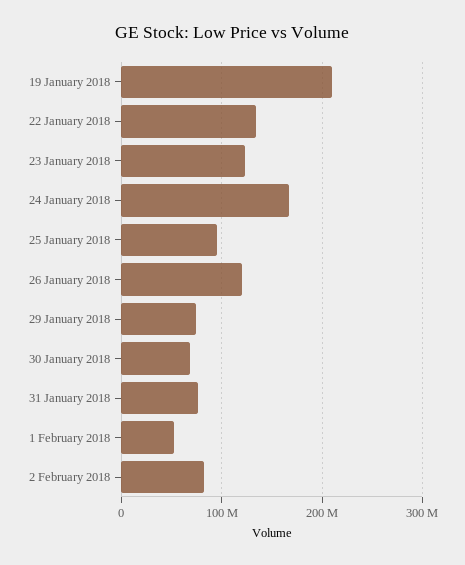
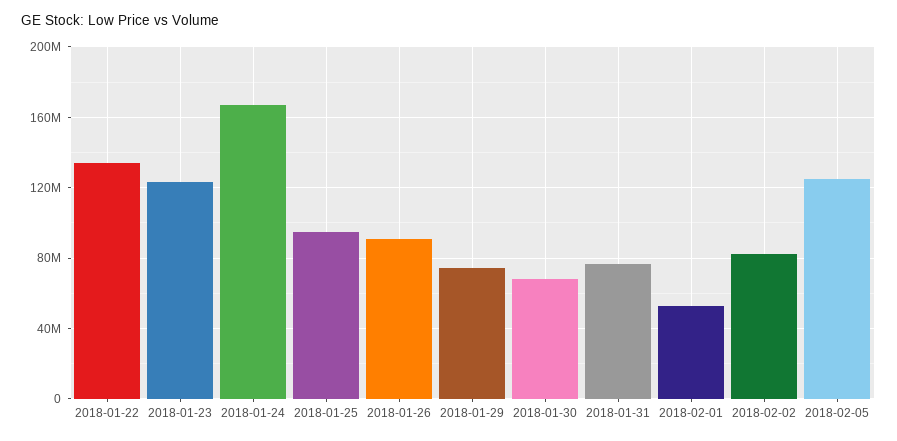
19 January 2018: 210000000 -> none
26 January 2018: 120000000 -> 90000000
2018-02-05: none -> 125000000

